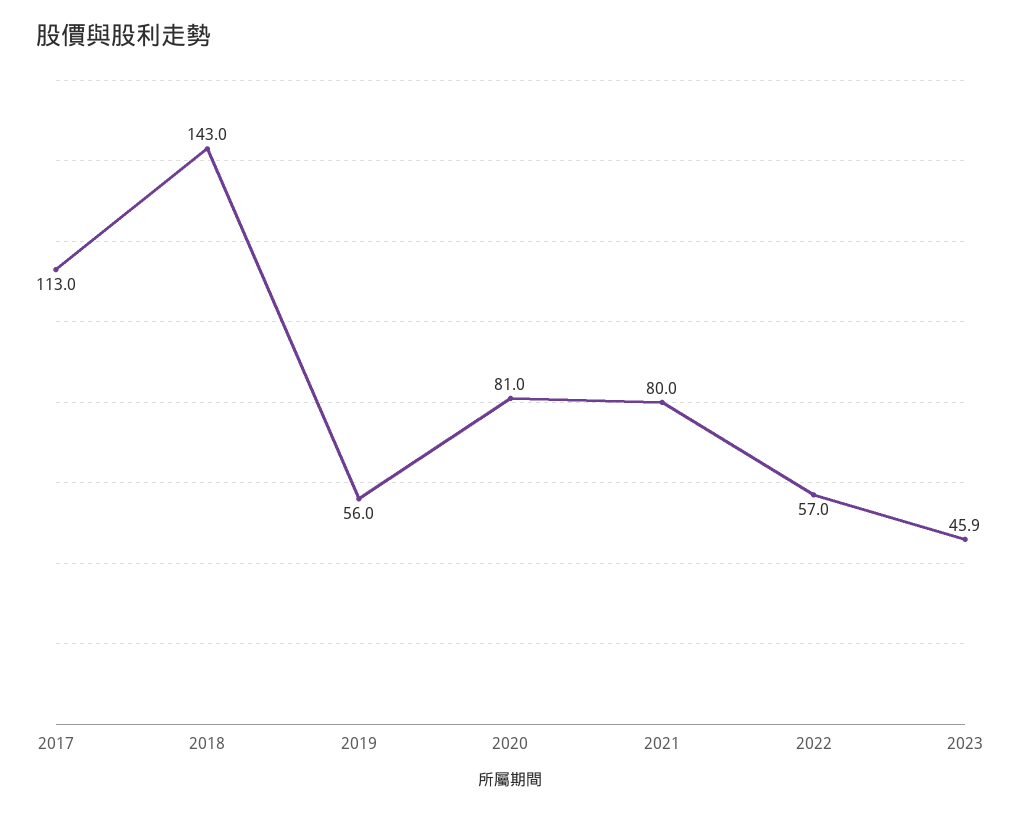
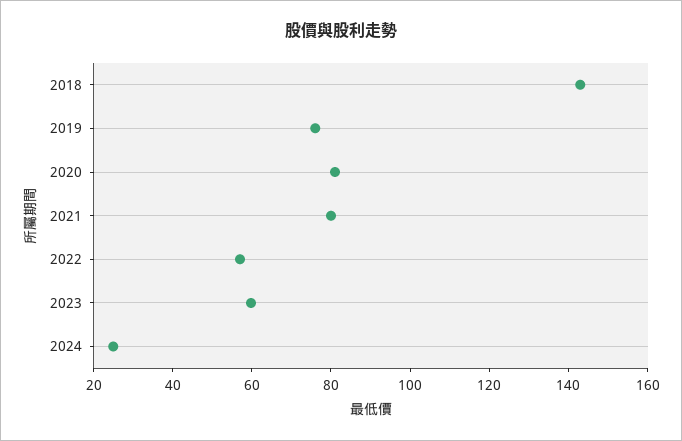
2017: 113 -> none
2019: 56 -> 75
2023: 45.9 -> 60
2024: none -> 25

